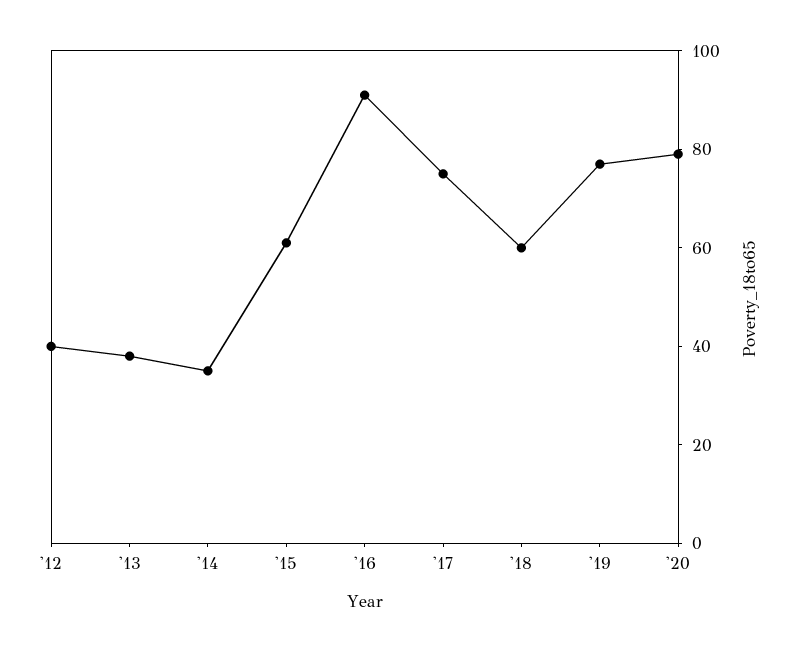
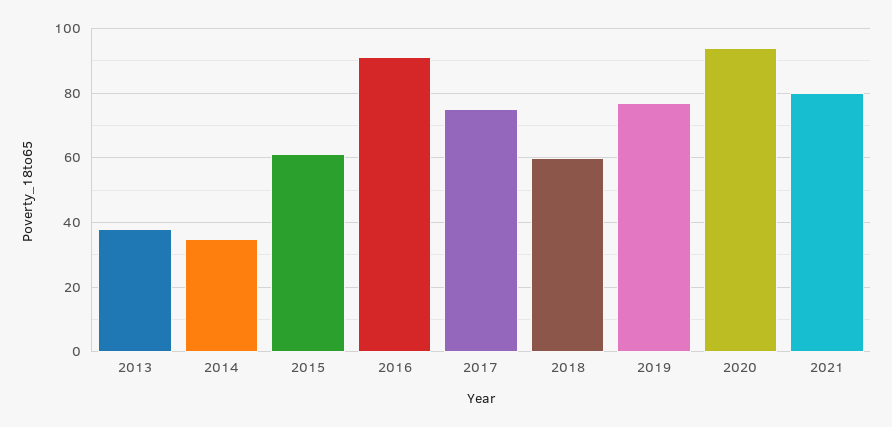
'12: 40 -> none
'20: 80 -> 95
2021: none -> 80

